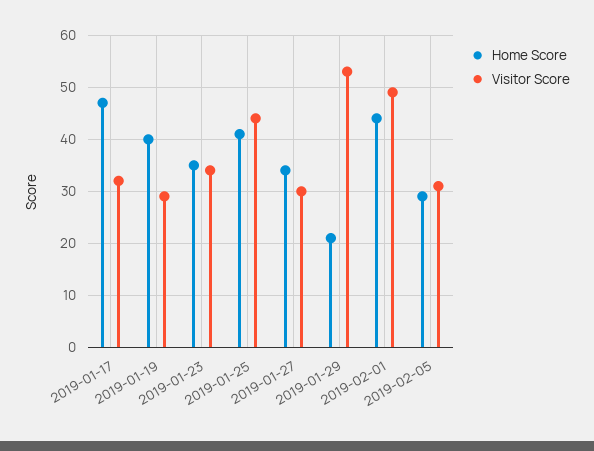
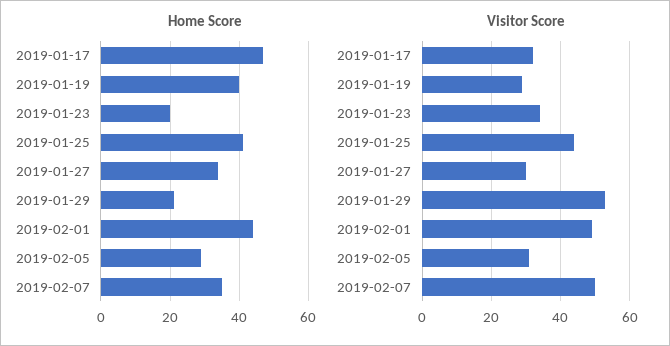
Home Score, 2019-01-23: 35 -> 20
Home Score, 2019-02-07: none -> 35
Visitor Score, 2019-02-07: none -> 50

